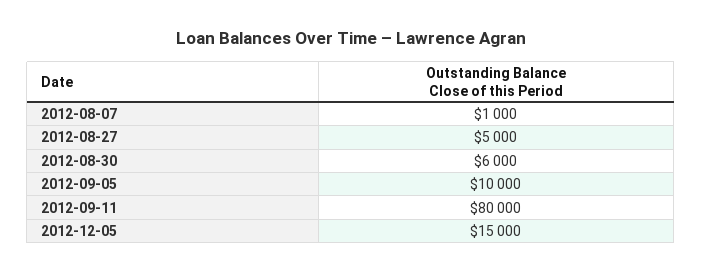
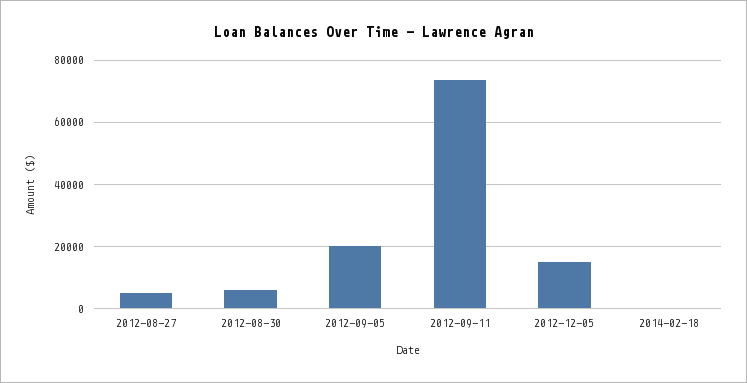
2012-08-07: 1000 -> none
2012-09-05: 10000 -> 20000
2012-09-11: 80000 -> 74000
2014-02-18: none -> 0

